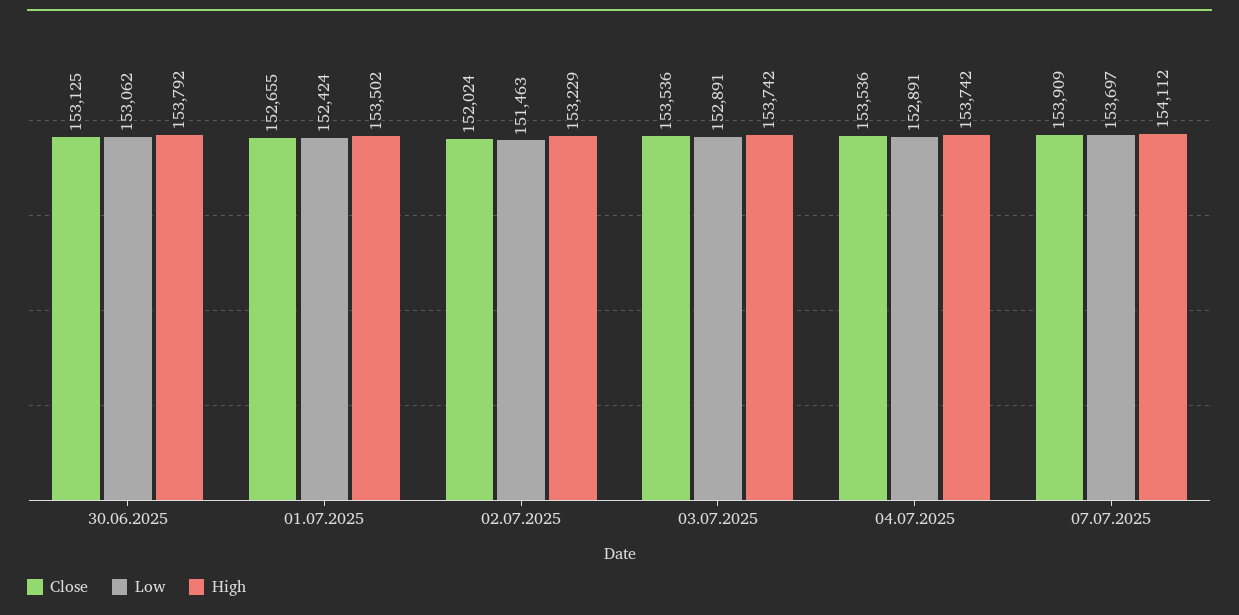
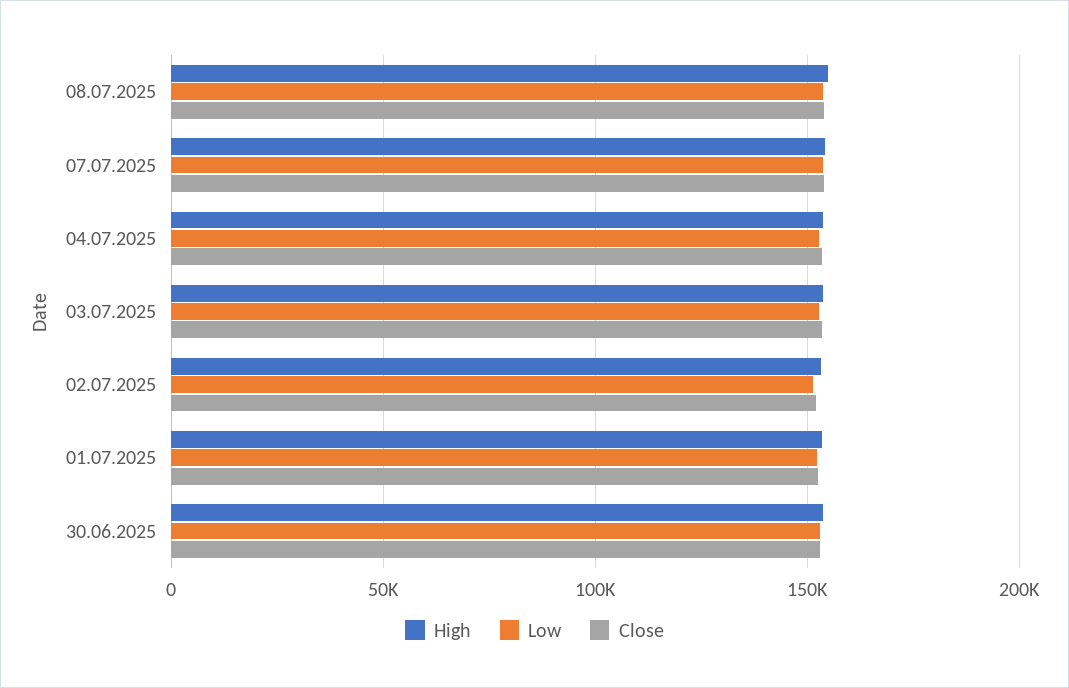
High, 08.07.2025: none -> 155000
Low, 08.07.2025: none -> 155000
Close, 08.07.2025: none -> 155000

